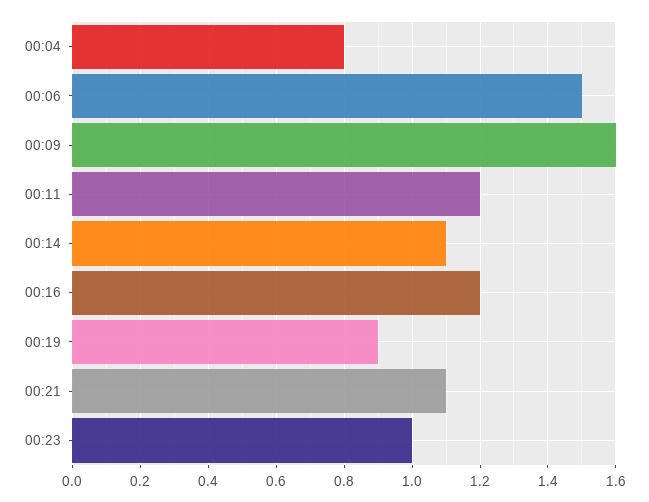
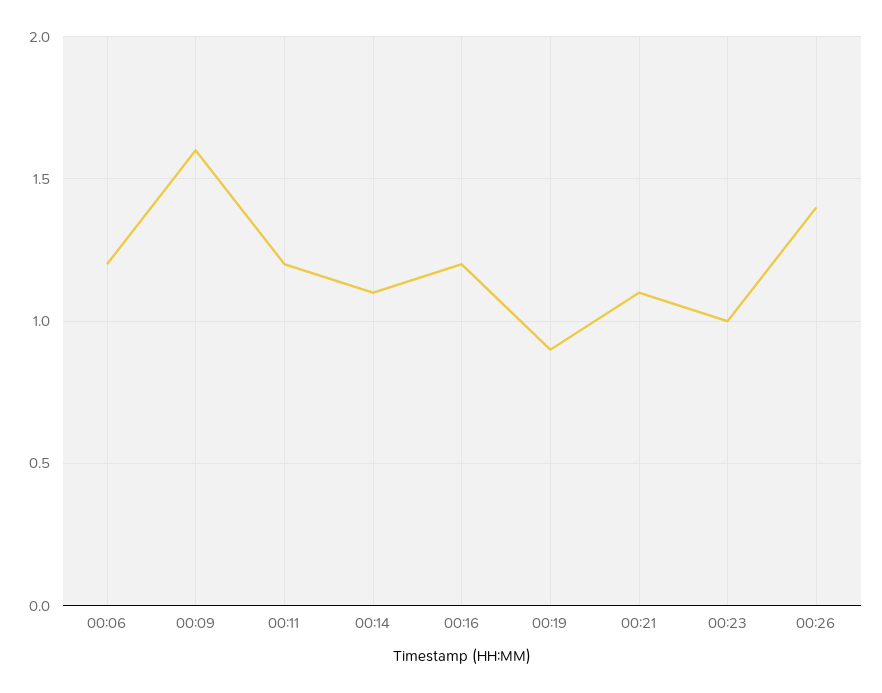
00:04: 0.8 -> none
00:06: 1.5 -> 1.2
00:26: none -> 1.4

